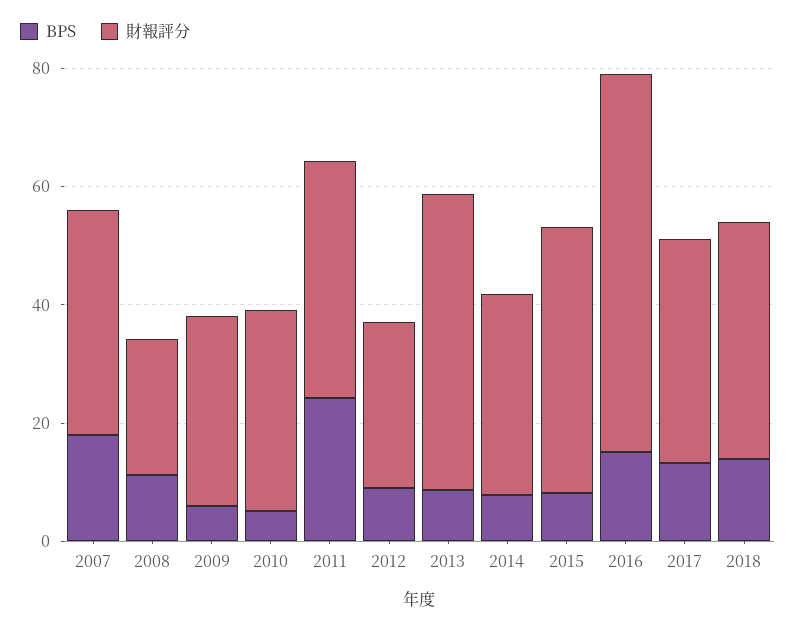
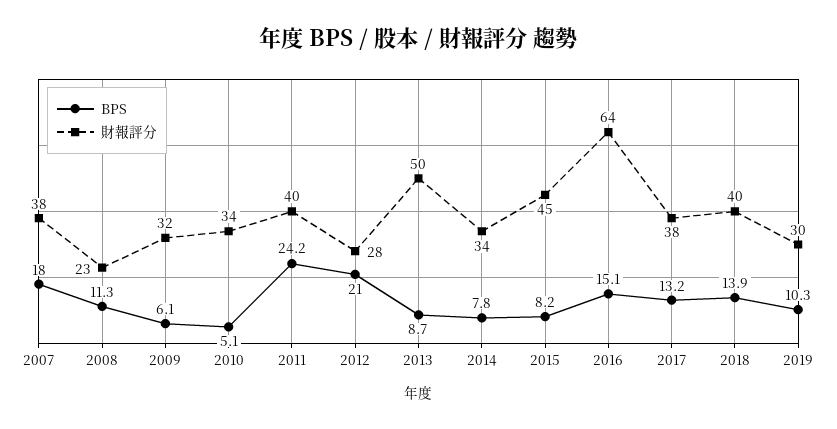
BPS, 2012: 10 -> 21
BPS, 2019: none -> 10.3
財報評分, 2019: none -> 30

